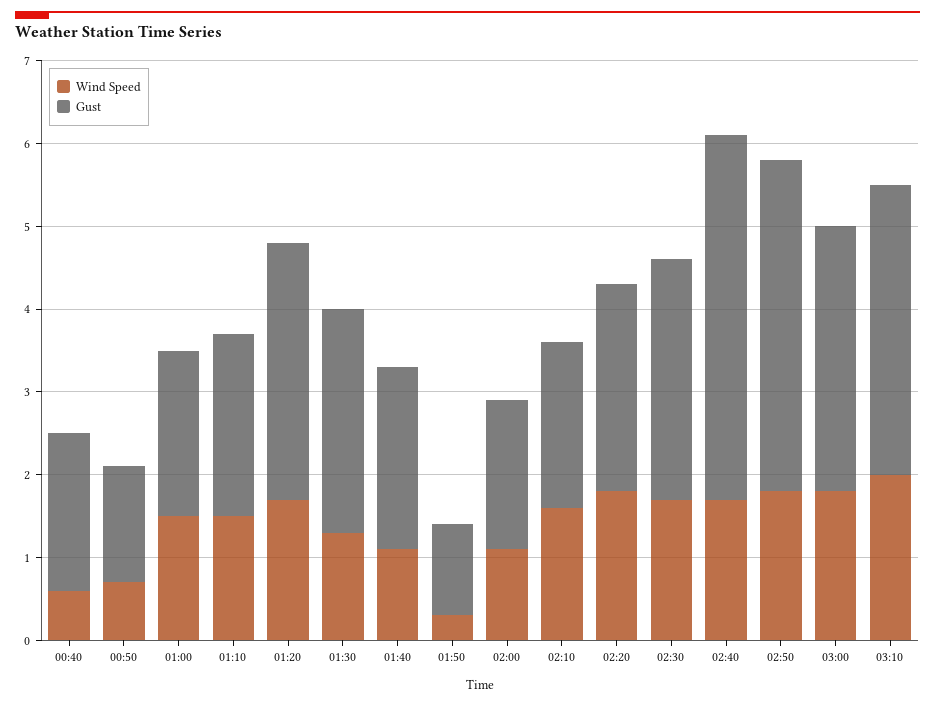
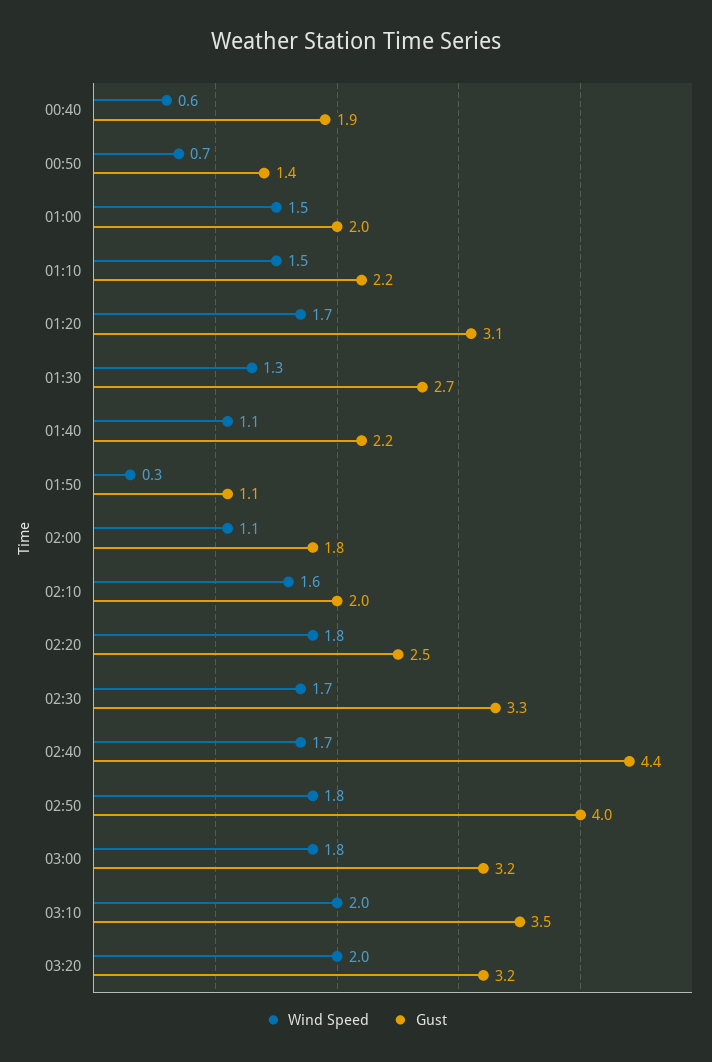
Gust, 02:30: 2.9 -> 3.3
Wind Speed, 03:20: none -> 2
Gust, 03:20: none -> 3.2

